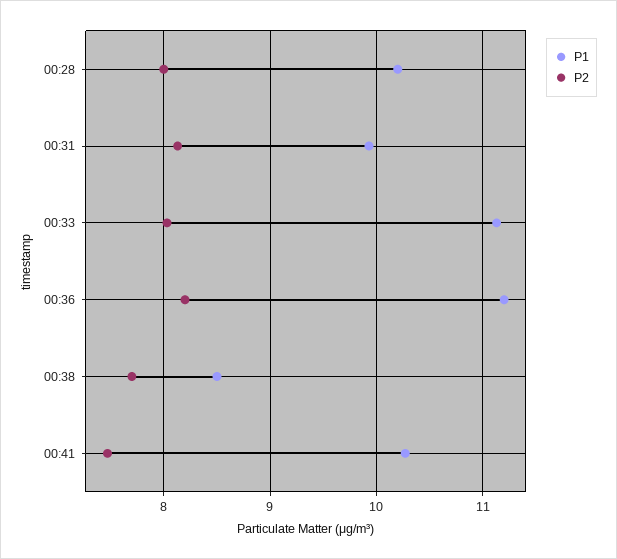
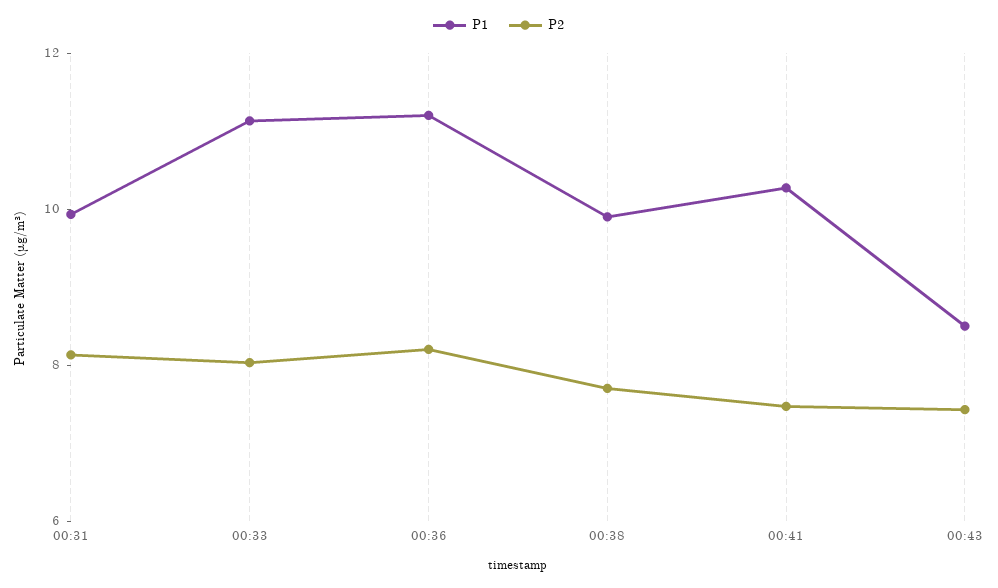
P1, 00:28: 10.2 -> none
P2, 00:28: 8 -> none
P1, 00:38: 8.5 -> 10
P1, 00:43: none -> 8.5
P2, 00:43: none -> 7.5

